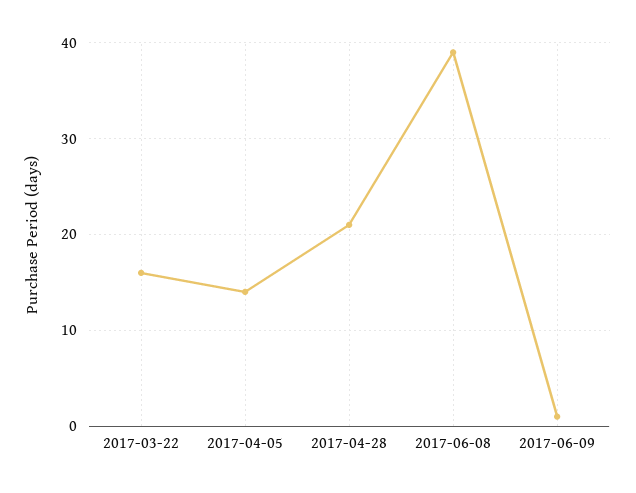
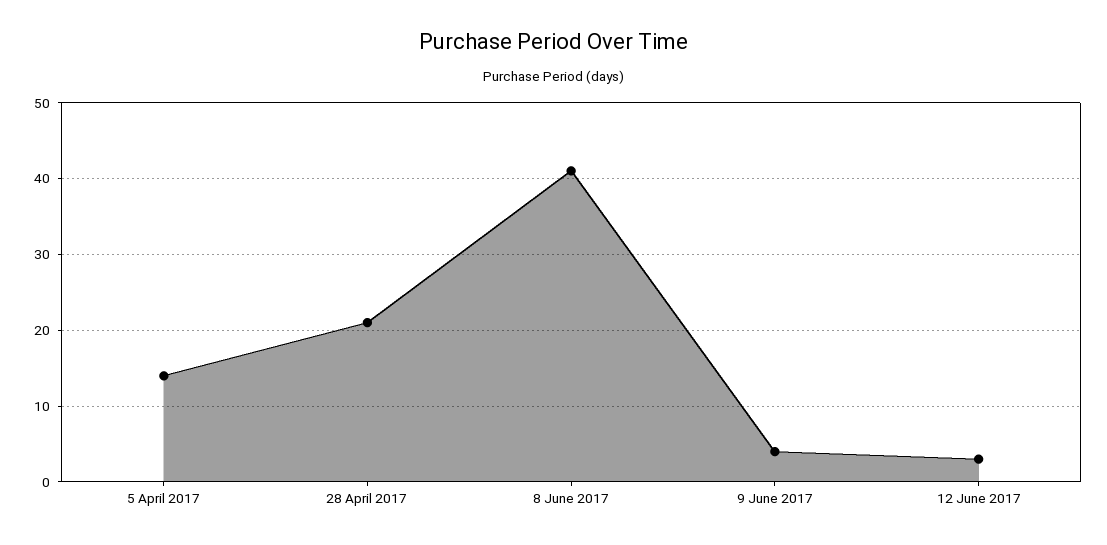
2017-03-22: 16 -> none
2017-06-08: 39 -> 41
2017-06-09: 1 -> 4
12 June 2017: none -> 3

